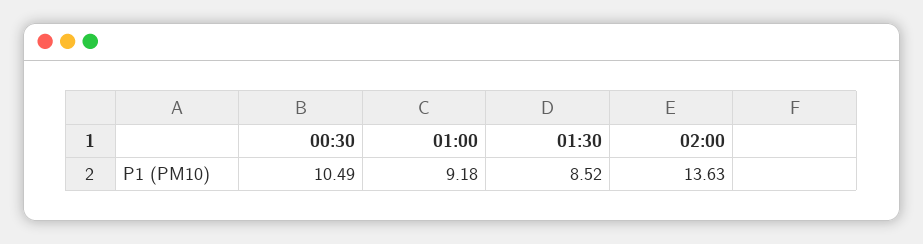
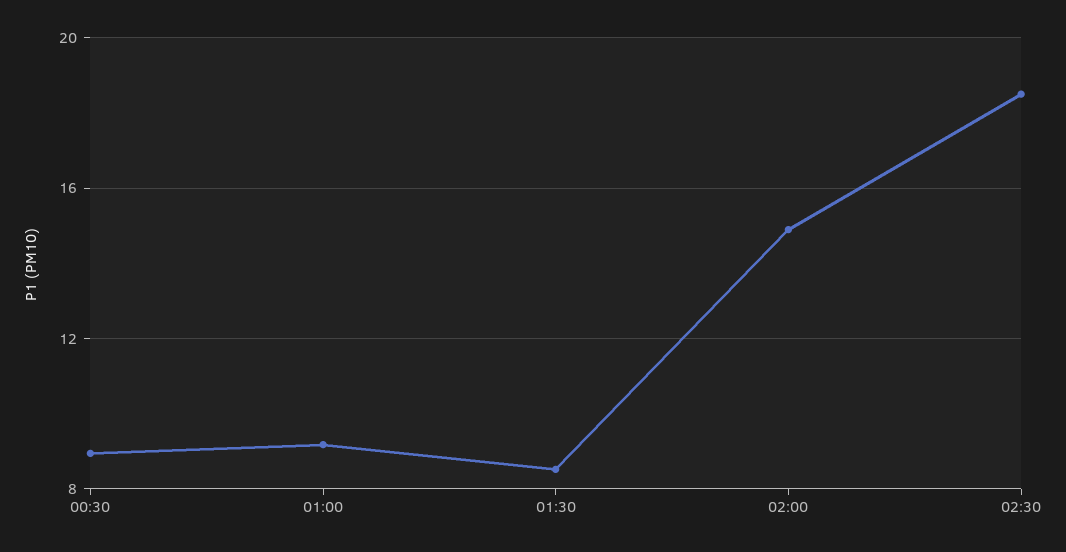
00:30: 10.49 -> 9
02:00: 13.63 -> 15
02:30: none -> 18.5

